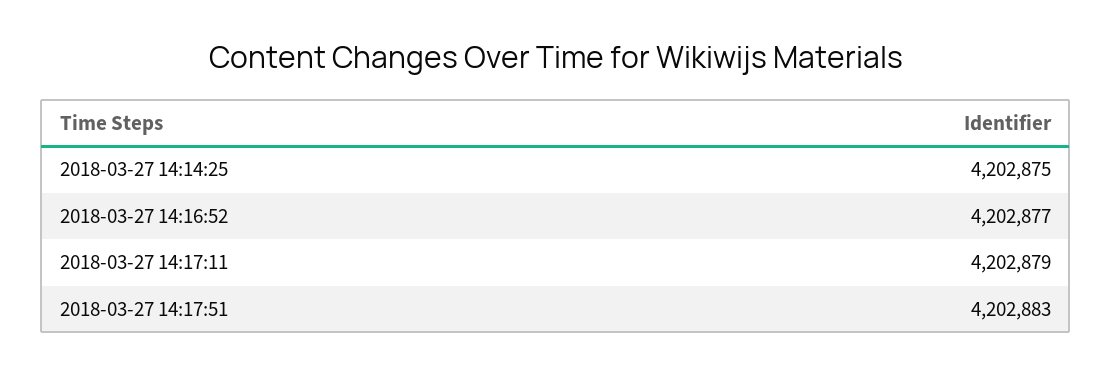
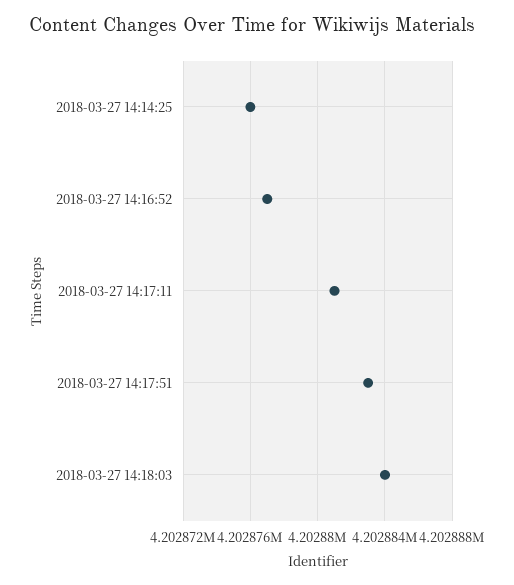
2018-03-27 14:14:25: 4202875 -> 4202876
2018-03-27 14:17:11: 4202879 -> 4202881
2018-03-27 14:18:03: none -> 4202884

